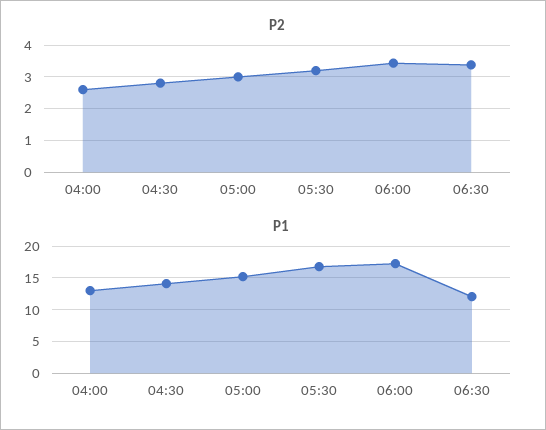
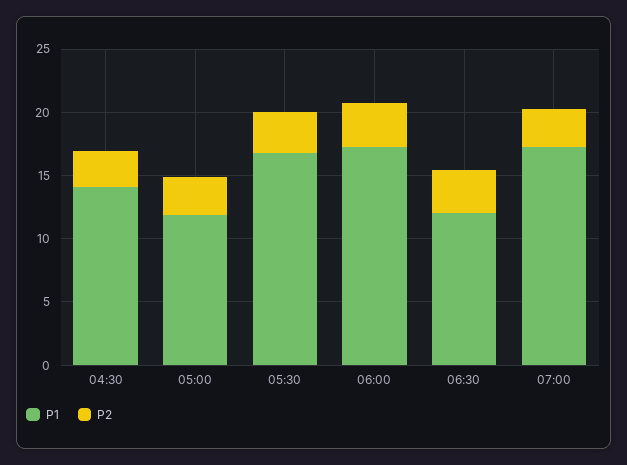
P2, 04:00: 2.6 -> none
P1, 04:00: 13 -> none
P1, 05:00: 15 -> 12
P1, 07:00: none -> 17
P2, 07:00: none -> 3

